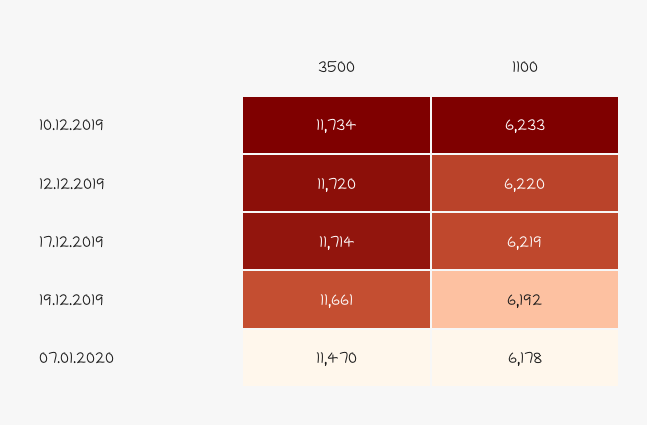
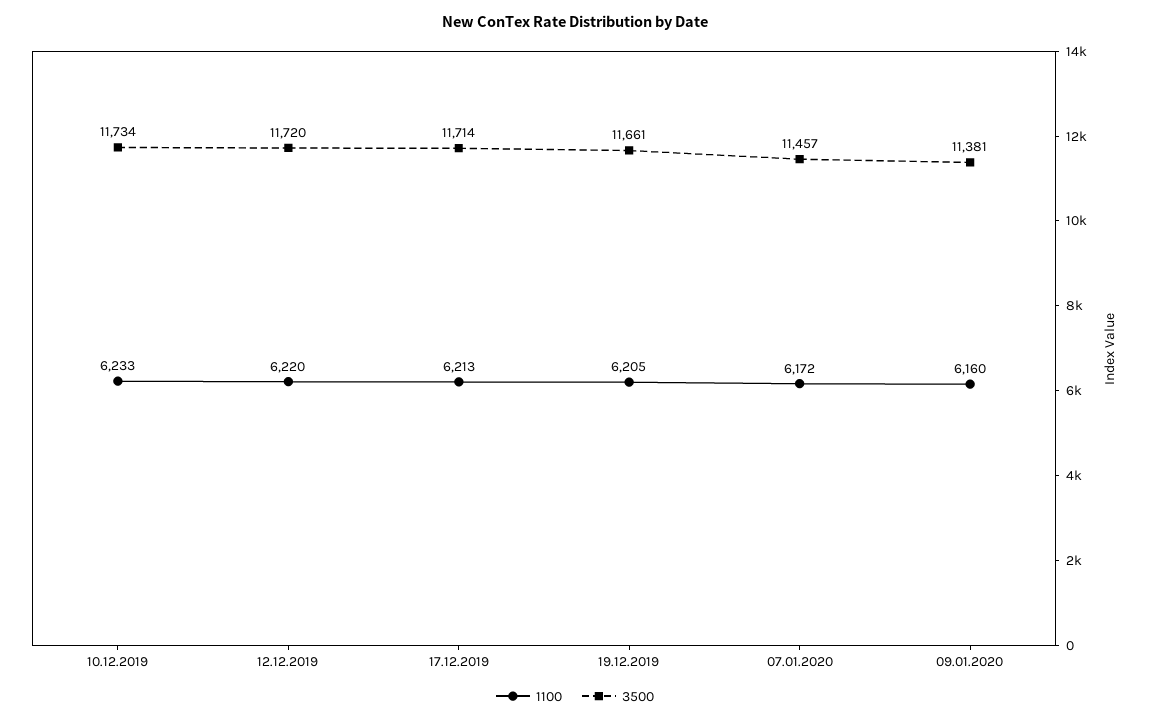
1100, 17.12.2019: 6219 -> 6213
1100, 19.12.2019: 6192 -> 6205
3500, 07.01.2020: 11470 -> 11457
1100, 07.01.2020: 6178 -> 6172
1100, 09.01.2020: none -> 6160
3500, 09.01.2020: none -> 11381

